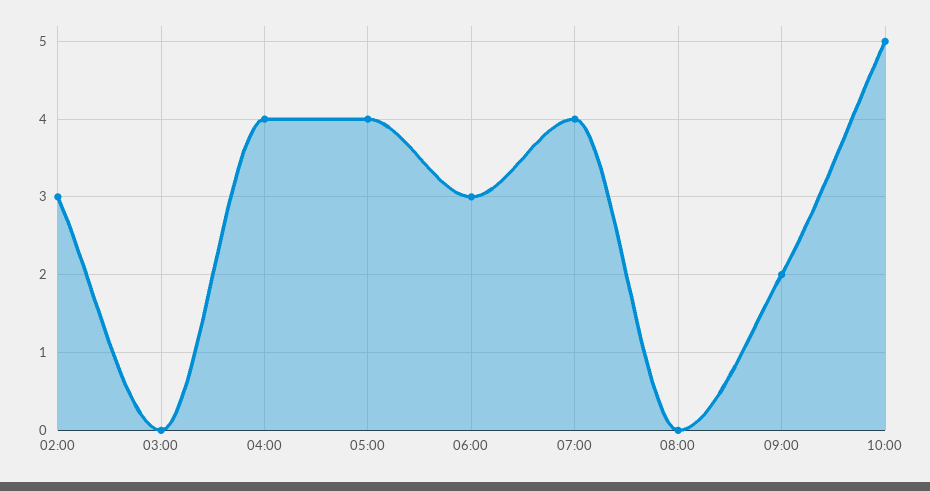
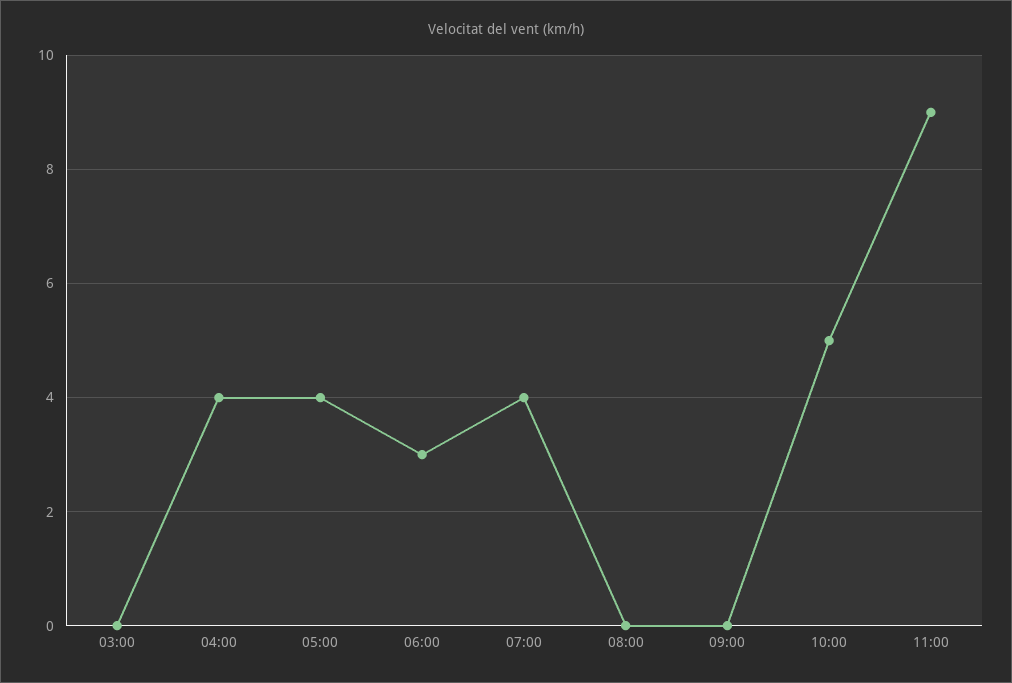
02:00: 3 -> none
09:00: 2 -> 0
11:00: none -> 9

